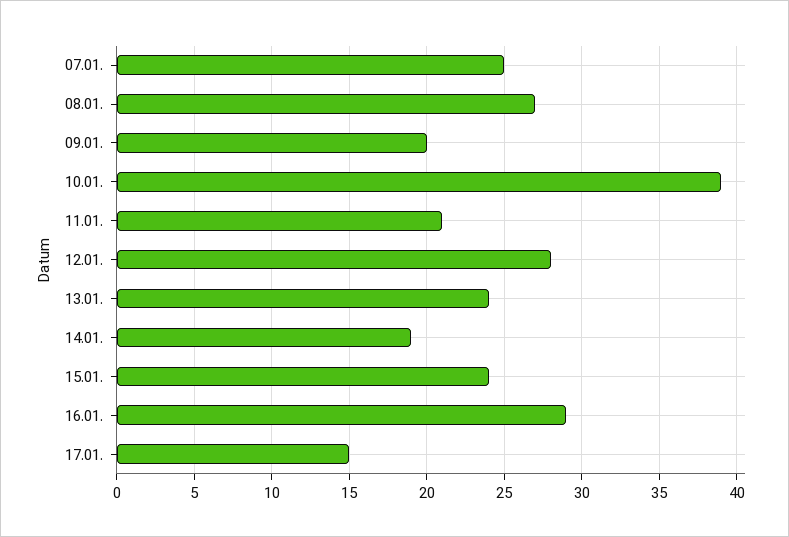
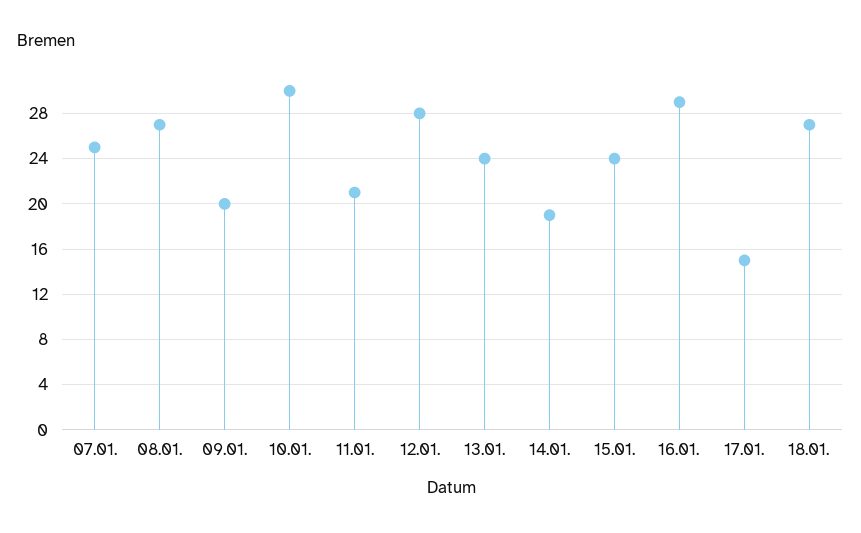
10.01.: 39 -> 30
18.01.: none -> 27

